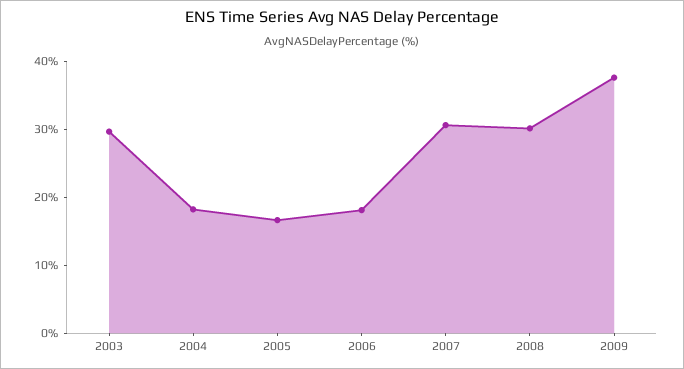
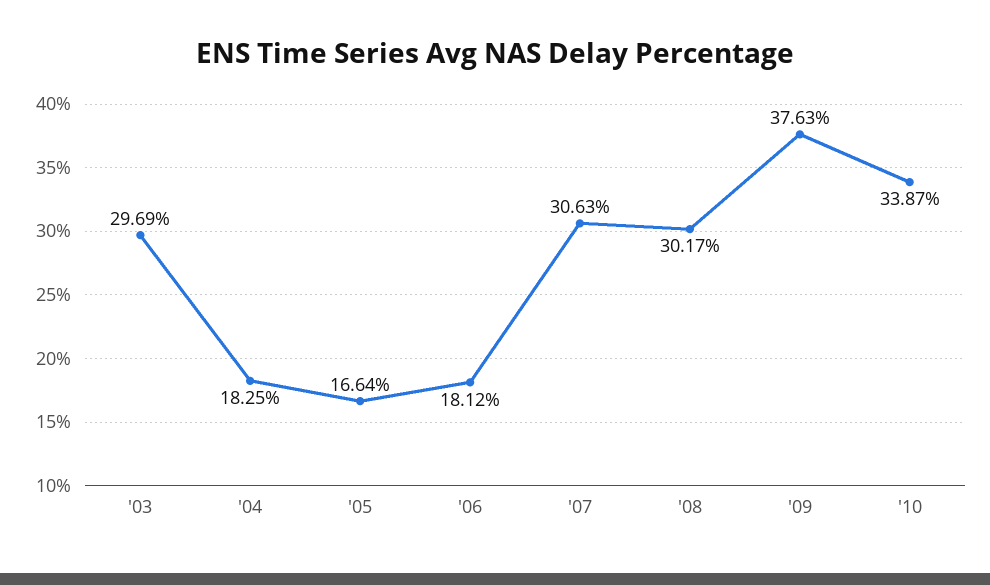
'10: none -> 33.87

